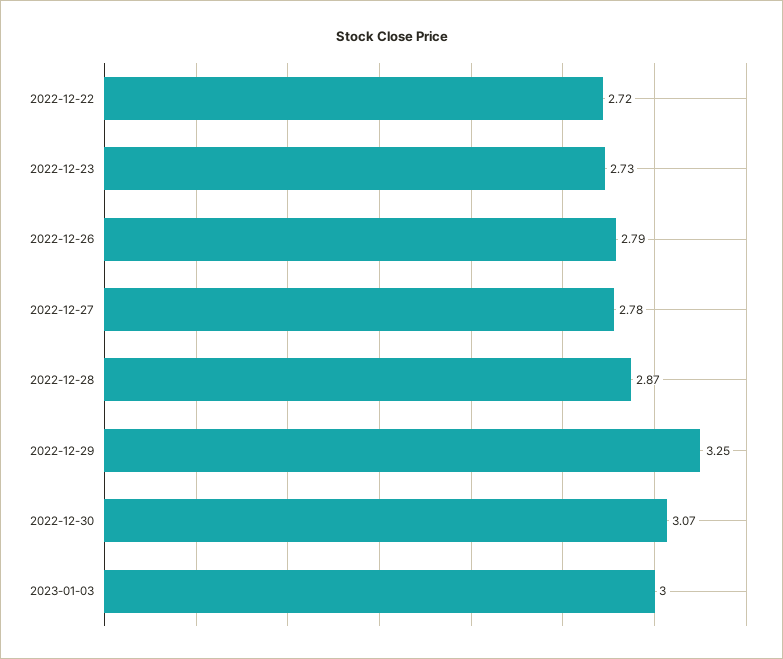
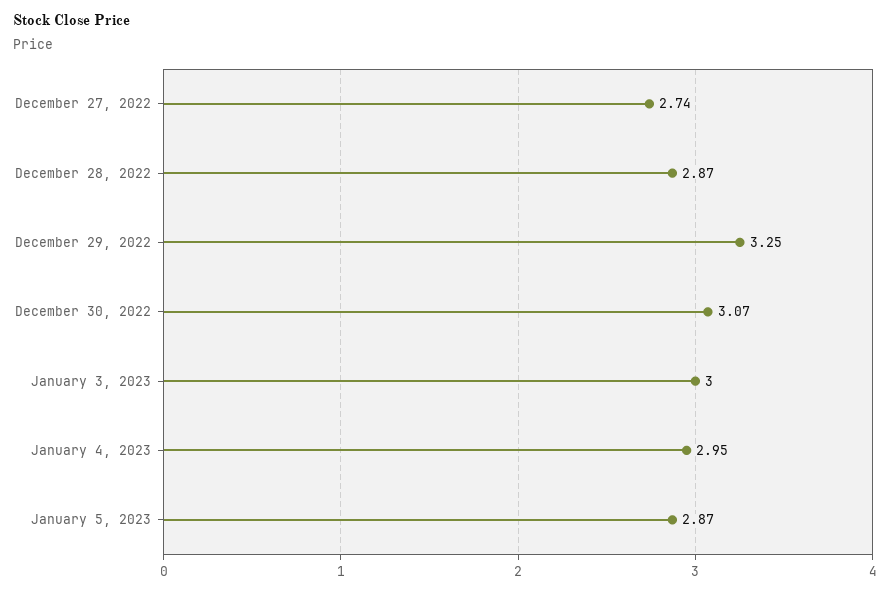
2022-12-22: 2.72 -> none
2022-12-23: 2.73 -> none
2022-12-26: 2.79 -> none
2022-12-27: 2.78 -> 2.74
January 4, 2023: none -> 2.95
January 5, 2023: none -> 2.87

